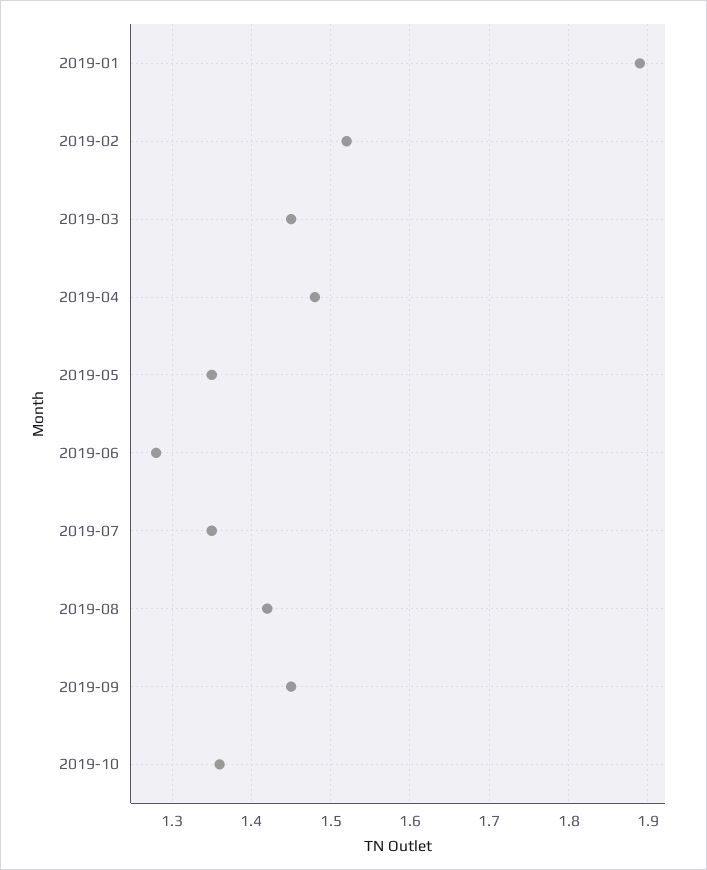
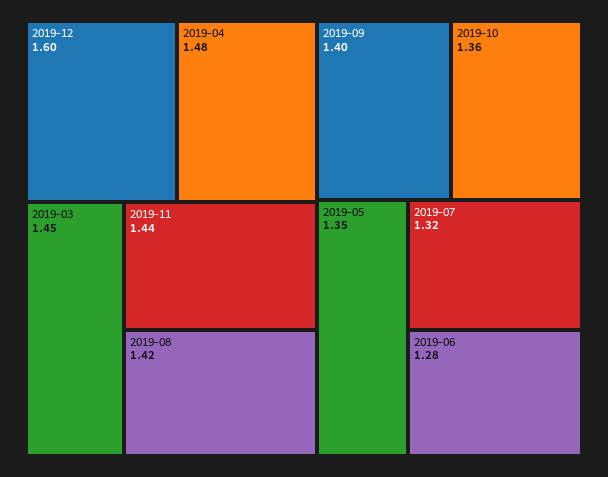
2019-01: 1.89 -> none
2019-02: 1.52 -> none
2019-07: 1.35 -> 1.32
2019-09: 1.45 -> 1.4
2019-12: none -> 1.6
2019-11: none -> 1.44

